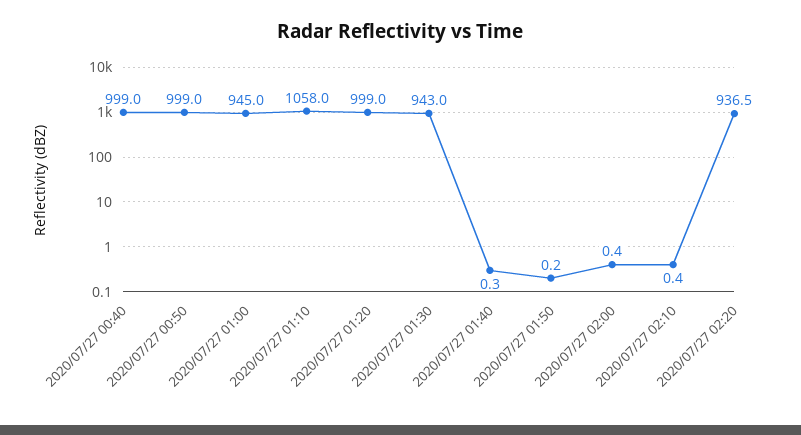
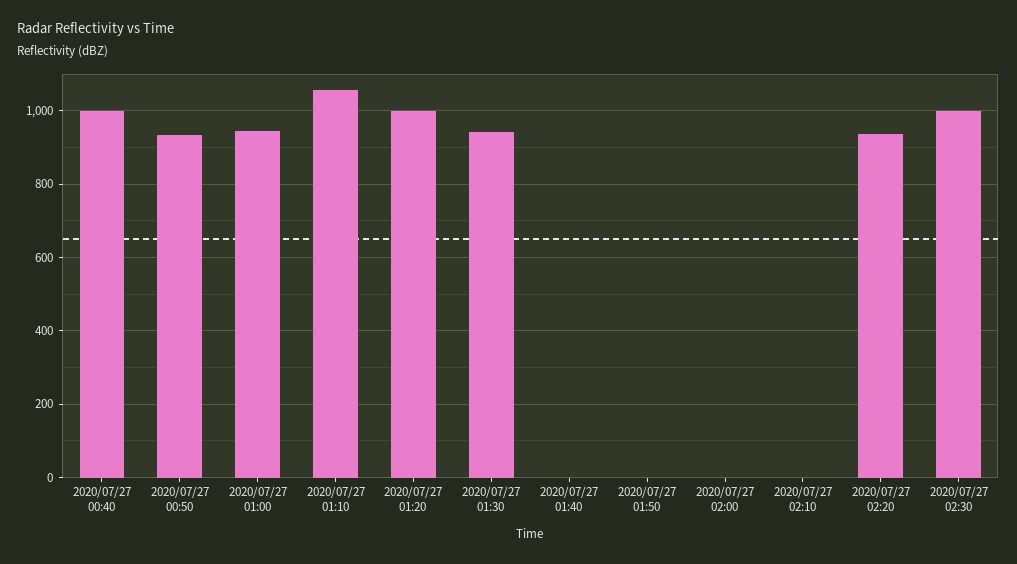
2020/07/27 00:50: 999 -> 940
2020/07/27 02:30: none -> 1000

